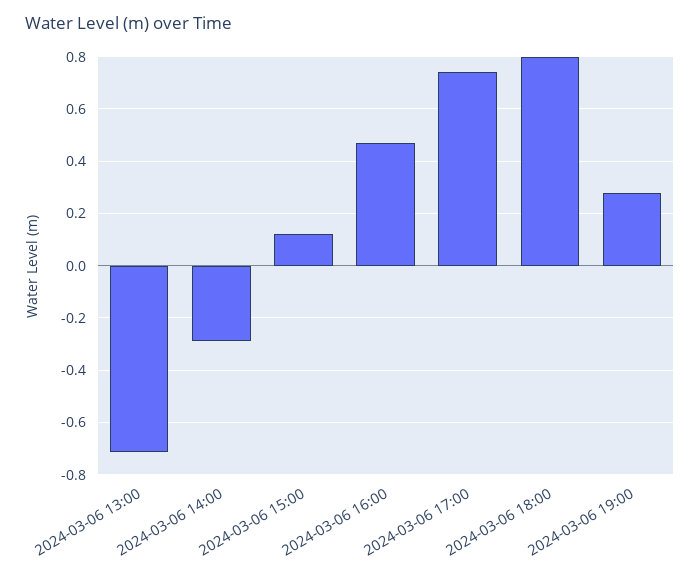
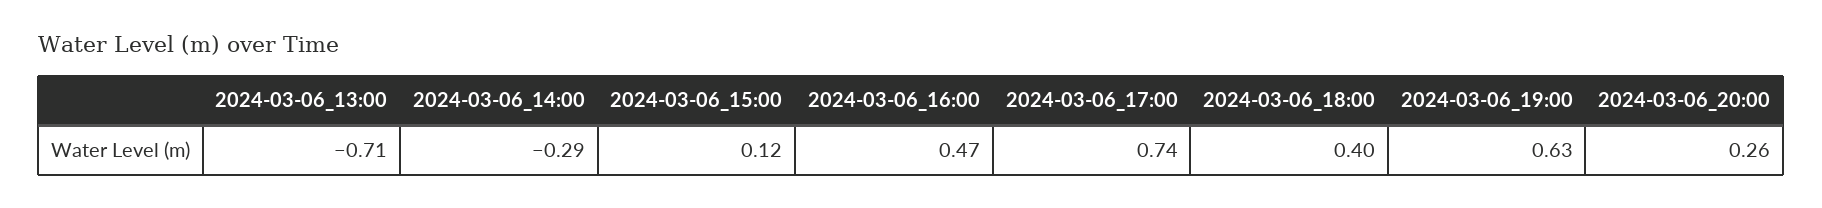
2024-03-06 18:00: 0.8 -> 0.4
2024-03-06 19:00: 0.275 -> 0.63
2024-03-06_20:00: none -> 0.26

